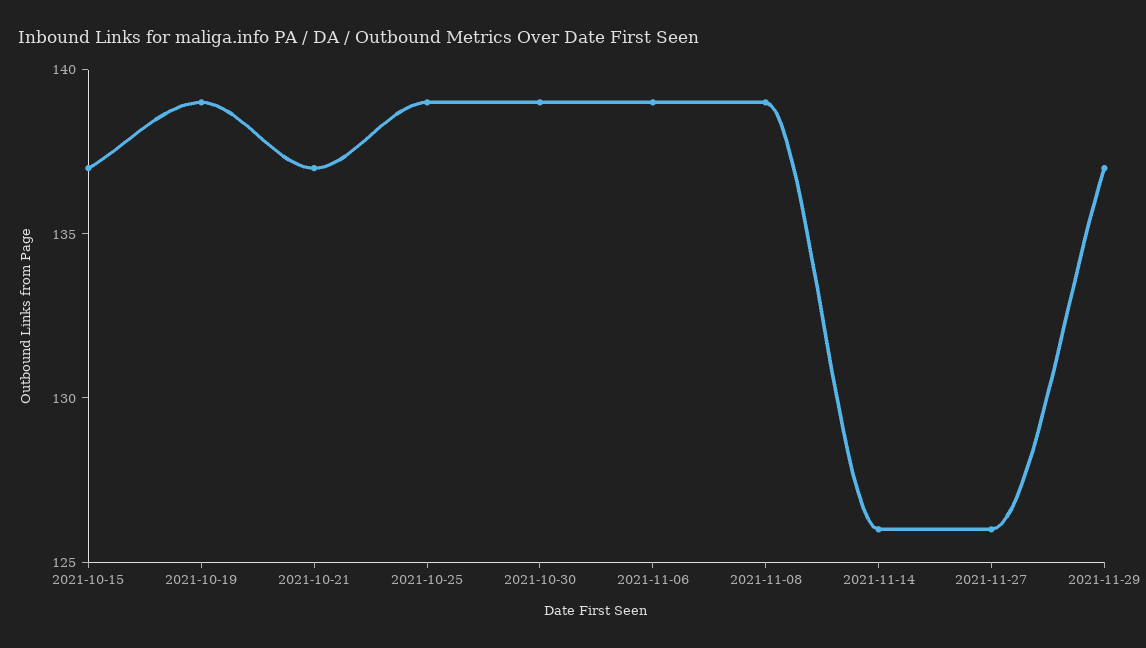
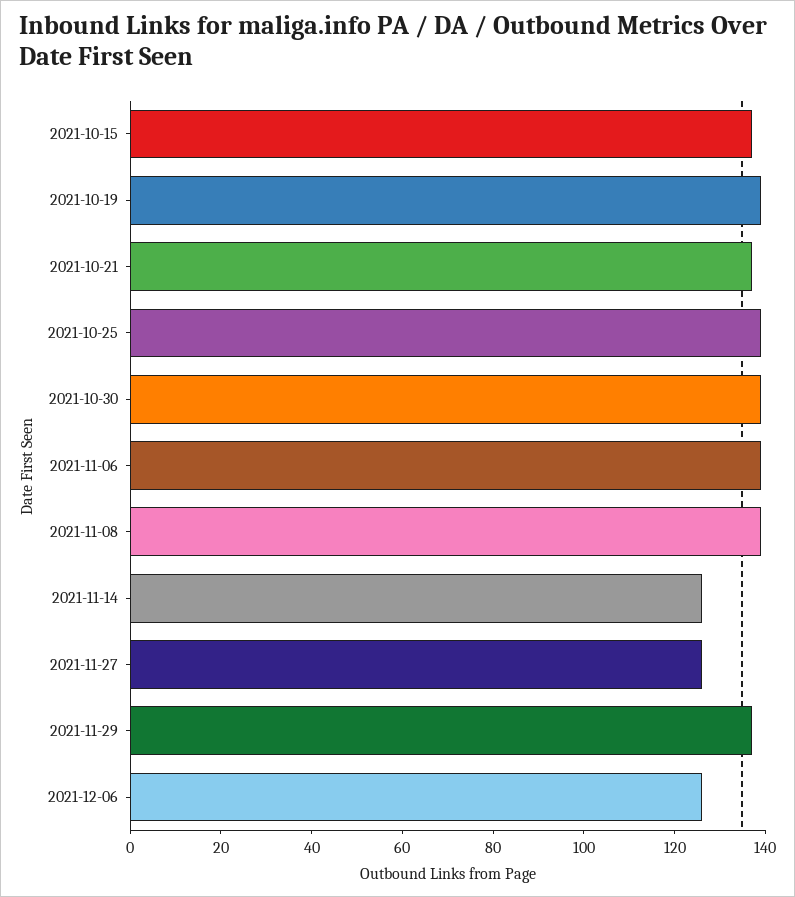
2021-12-06: none -> 125

